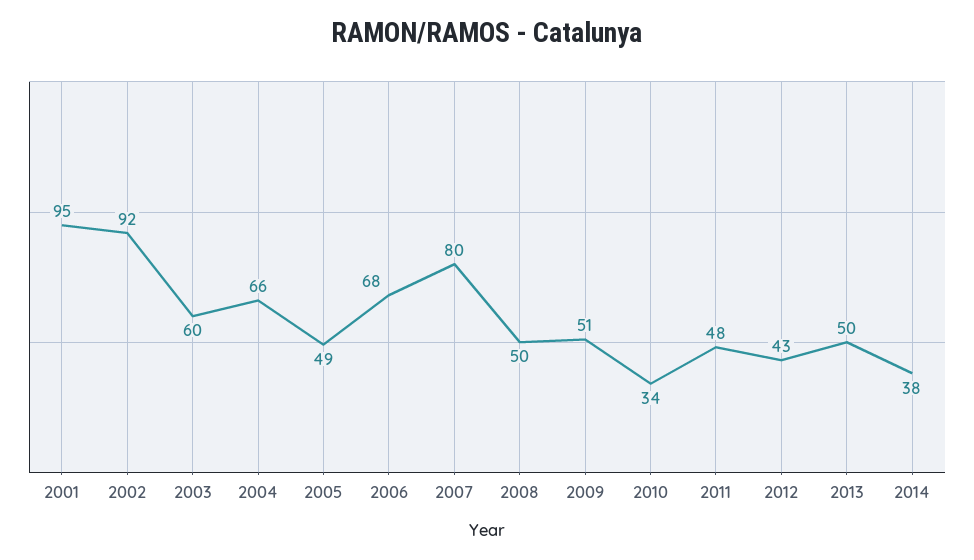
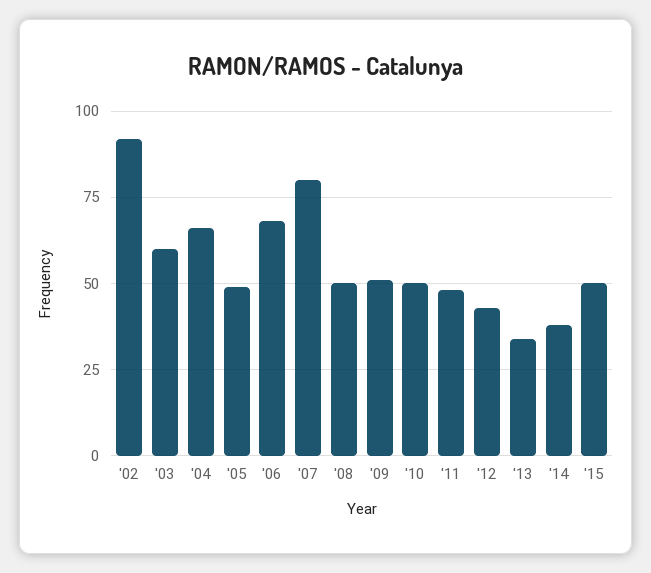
2001: 95 -> none
2010: 34 -> 50
2013: 50 -> 35
'15: none -> 50

